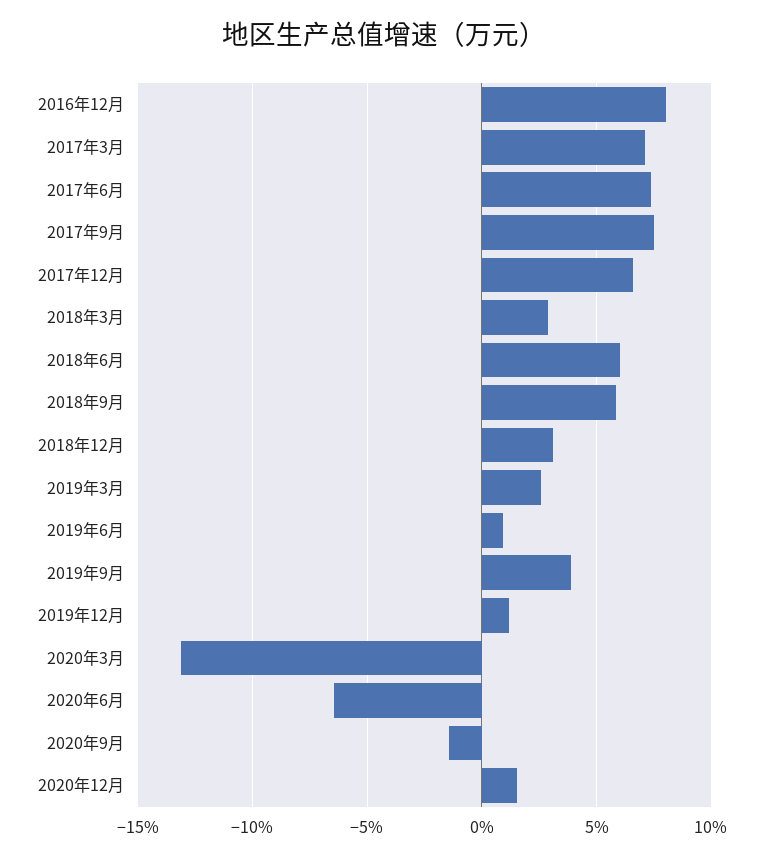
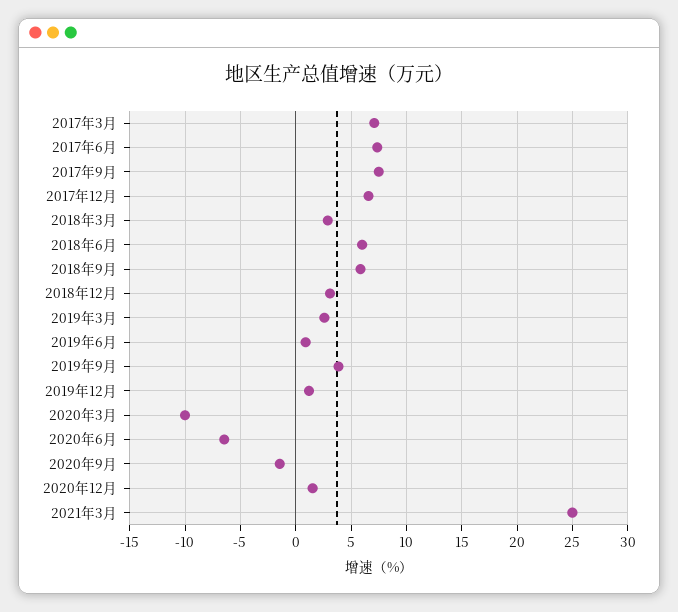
2016年12月: 8 -> none
2020年3月: -13 -> -10
2021年3月: none -> 25

